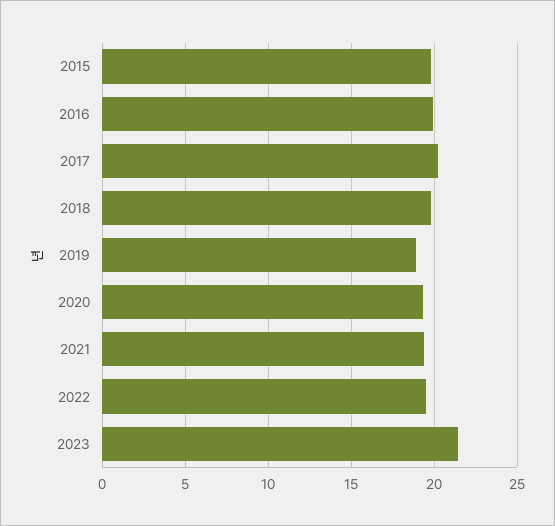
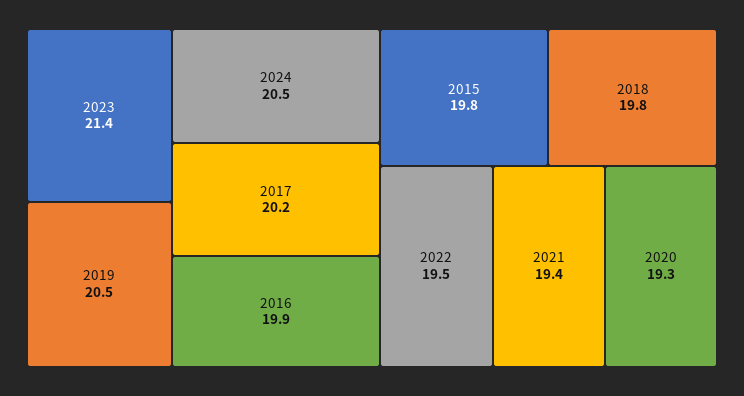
2019: 19 -> 20.5
2024: none -> 20.5

